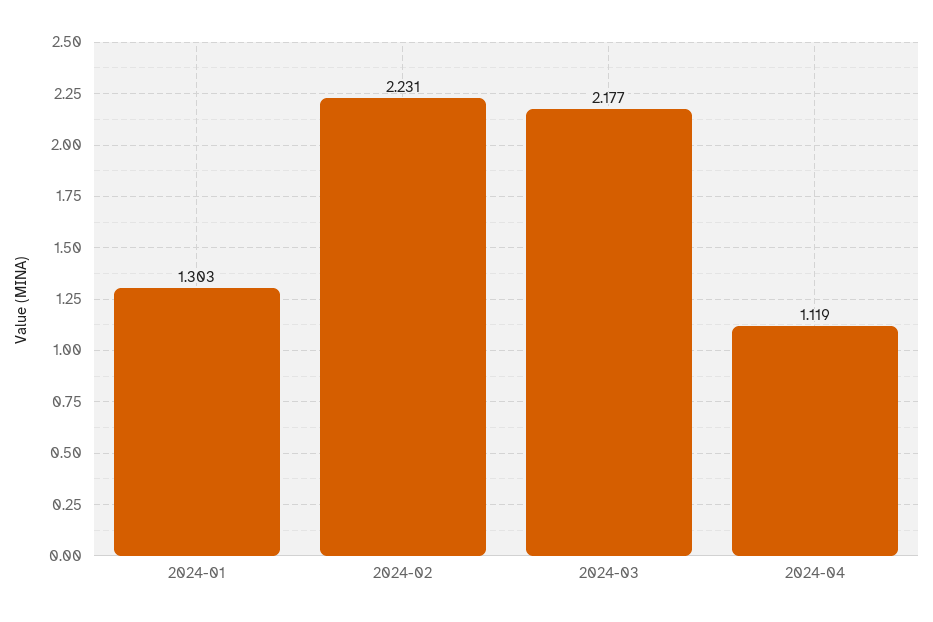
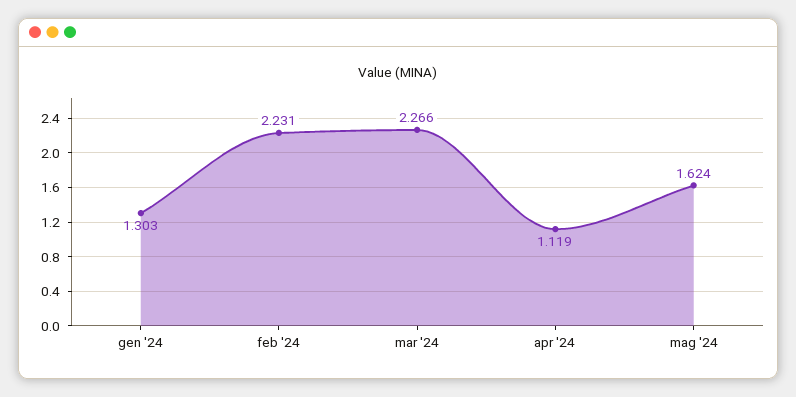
2024-03: 2.177 -> 2.266
mag '24: none -> 1.624

